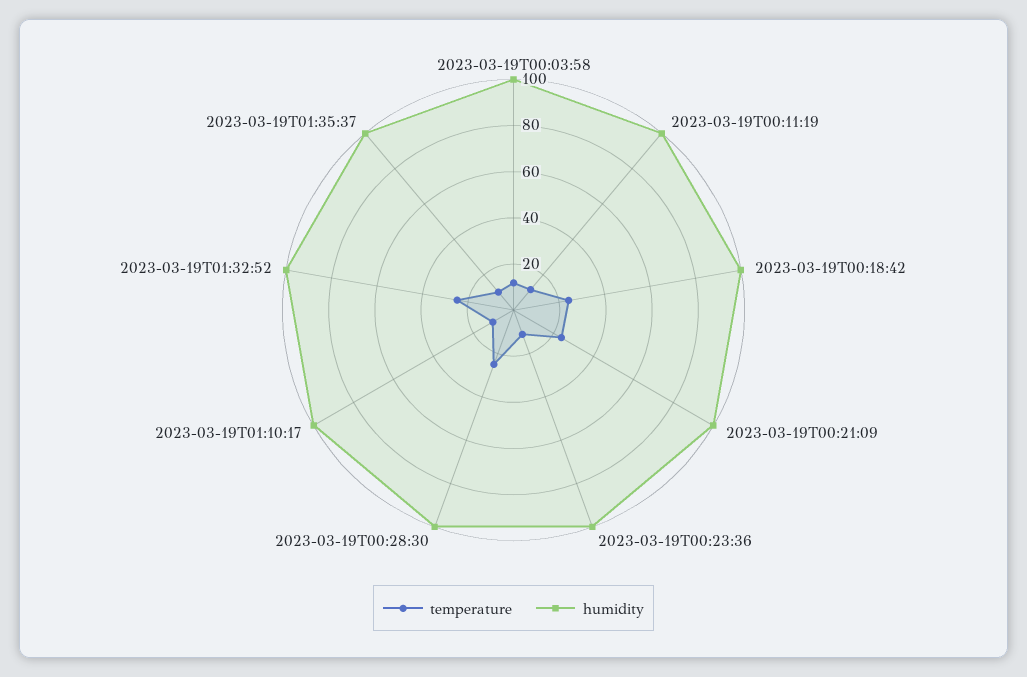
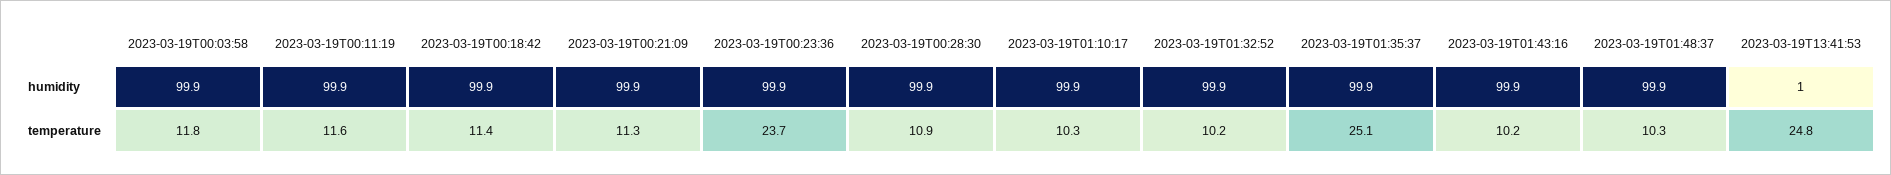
temperature, 2023-03-19T00:18:42: 25 -> 11.4
temperature, 2023-03-19T00:21:09: 25 -> 11.3
temperature, 2023-03-19T00:23:36: 10 -> 23.7
temperature, 2023-03-19T00:28:30: 25 -> 10.9
temperature, 2023-03-19T01:32:52: 25 -> 10.2
temperature, 2023-03-19T01:35:37: 10 -> 25.1
humidity, 2023-03-19T01:43:16: none -> 99.9
humidity, 2023-03-19T01:48:37: none -> 99.9
humidity, 2023-03-19T13:41:53: none -> 1
temperature, 2023-03-19T01:43:16: none -> 10.2
temperature, 2023-03-19T01:48:37: none -> 10.3
temperature, 2023-03-19T13:41:53: none -> 24.8

